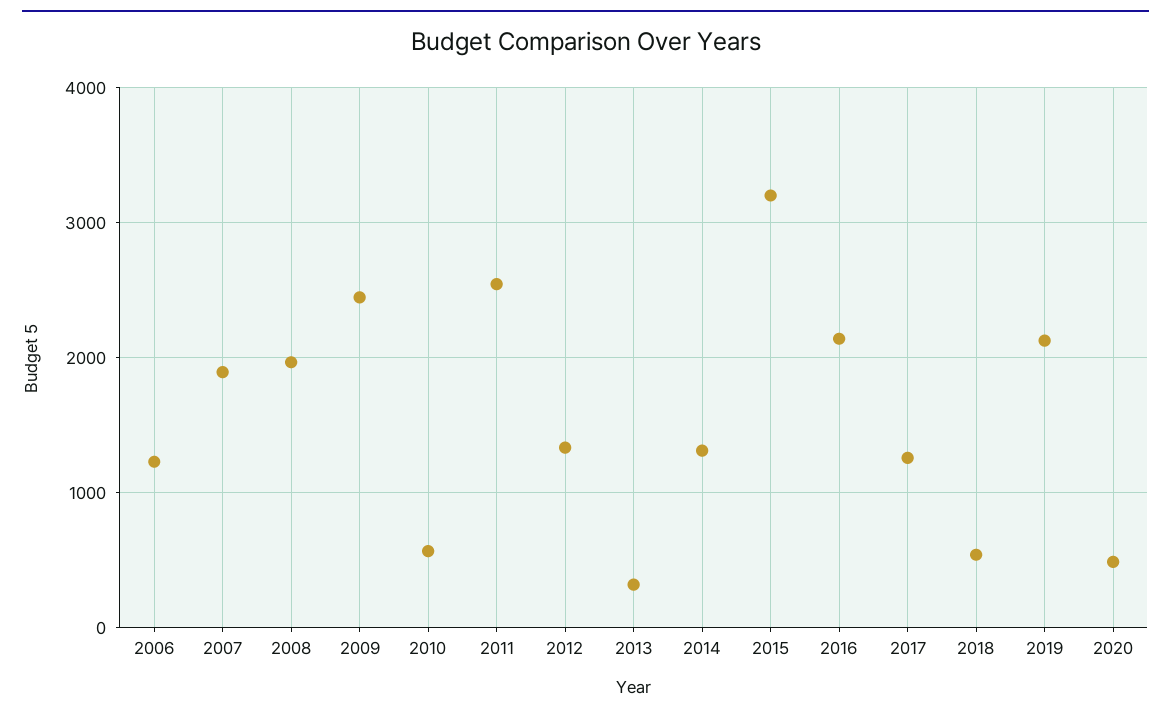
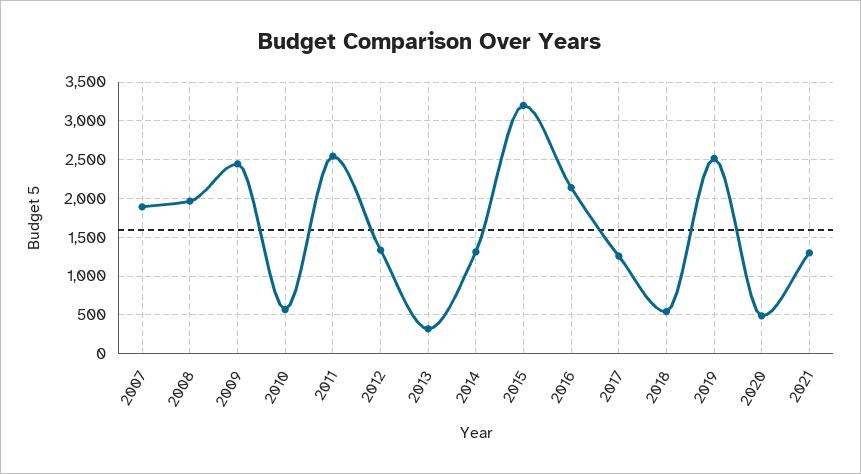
2006: 1200 -> none
2019: 2100 -> 2500
2021: none -> 1300

